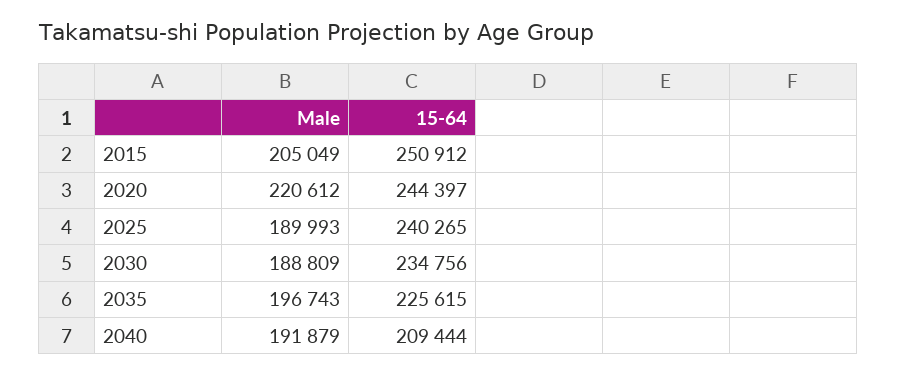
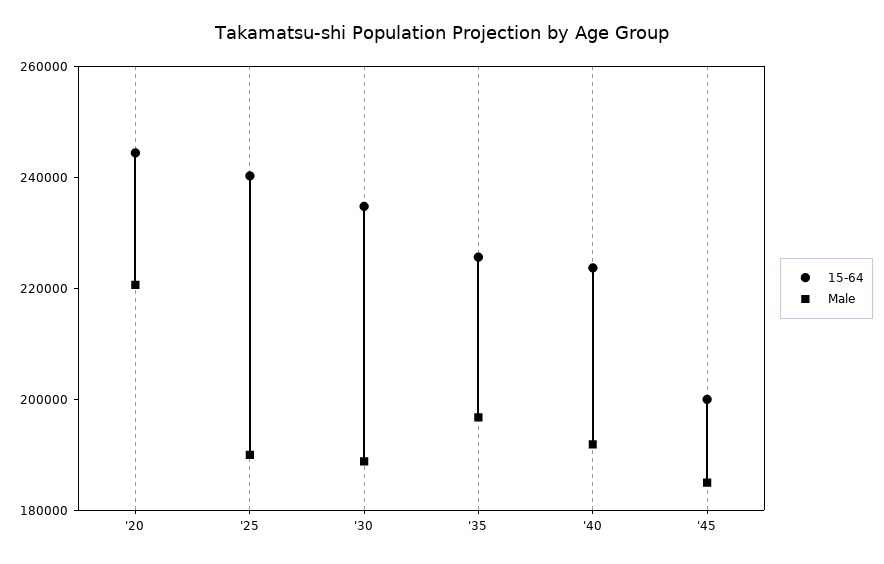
Male, 2015: 205049 -> none
15-64, 2015: 250912 -> none
15-64, 2040: 209444 -> 225000
15-64, '45: none -> 200000
Male, '45: none -> 185000

